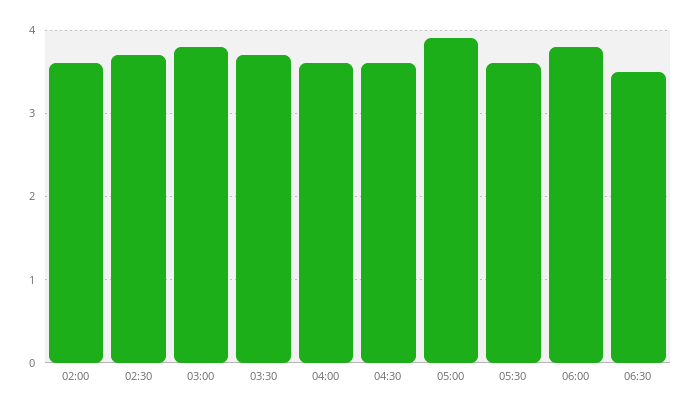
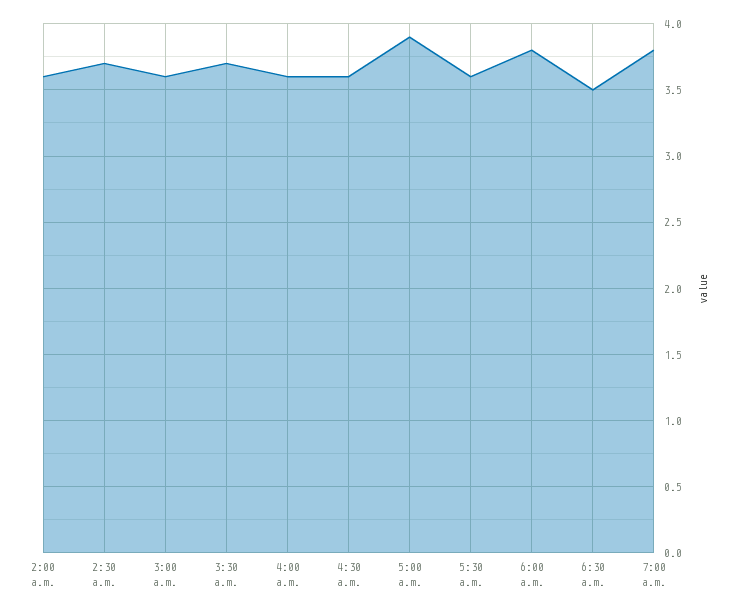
03:00: 3.8 -> 3.6
7:00 a.m.: none -> 3.8

